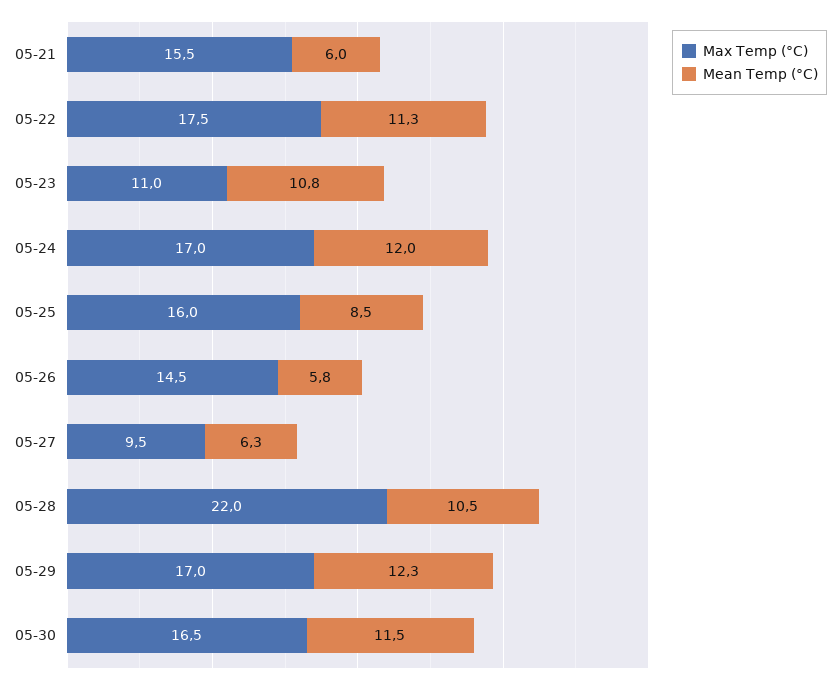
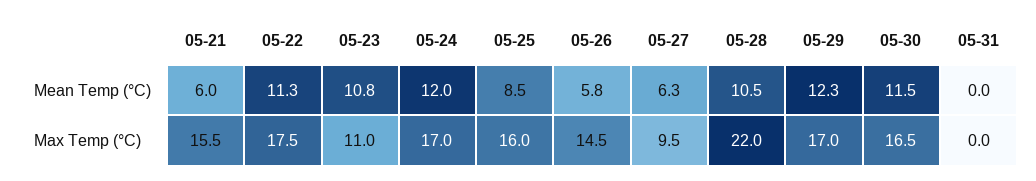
Mean Temp (°C), 05-31: none -> 0
Max Temp (°C), 05-31: none -> 0

